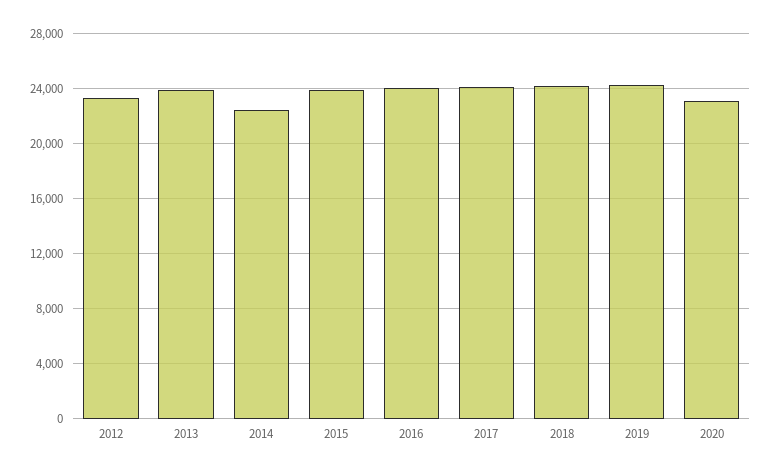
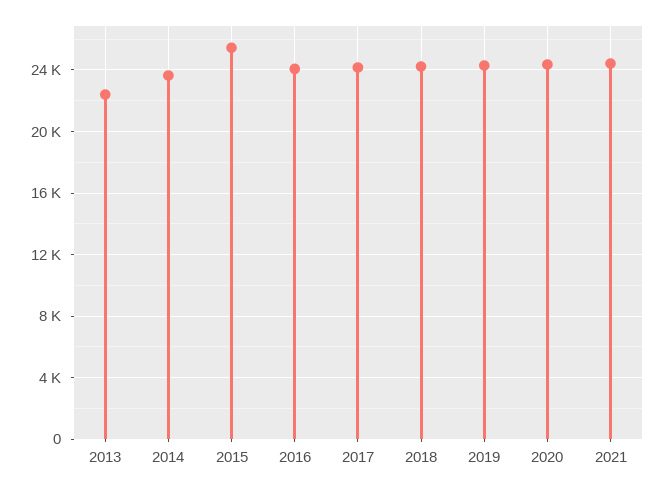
2012: 23500 -> none
2013: 24000 -> 22500
2014: 22500 -> 23500
2015: 24000 -> 25500
2020: 23000 -> 24500
2021: none -> 24500

